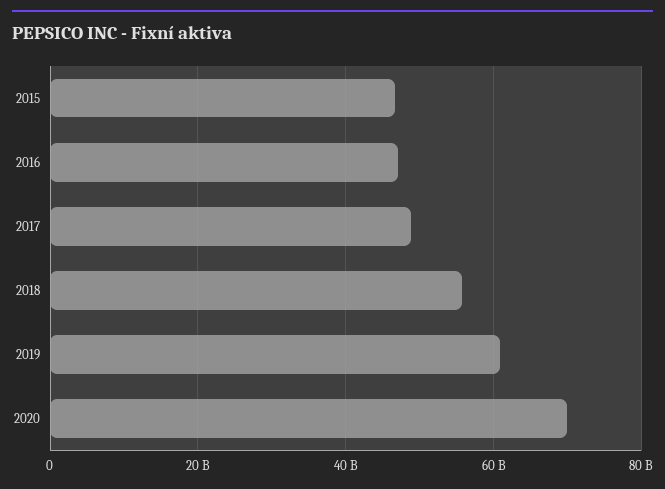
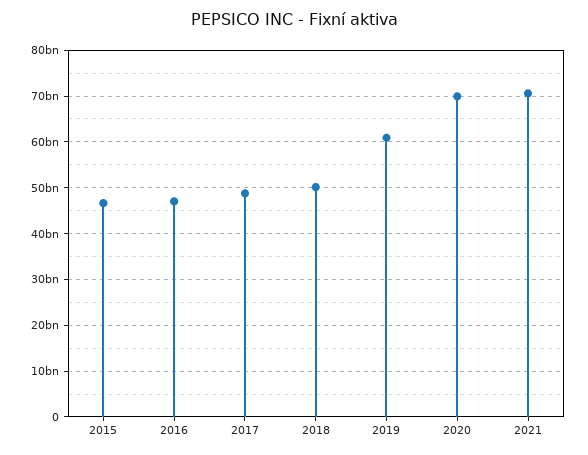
2018: 56000000000 -> 50000000000
2021: none -> 70000000000

